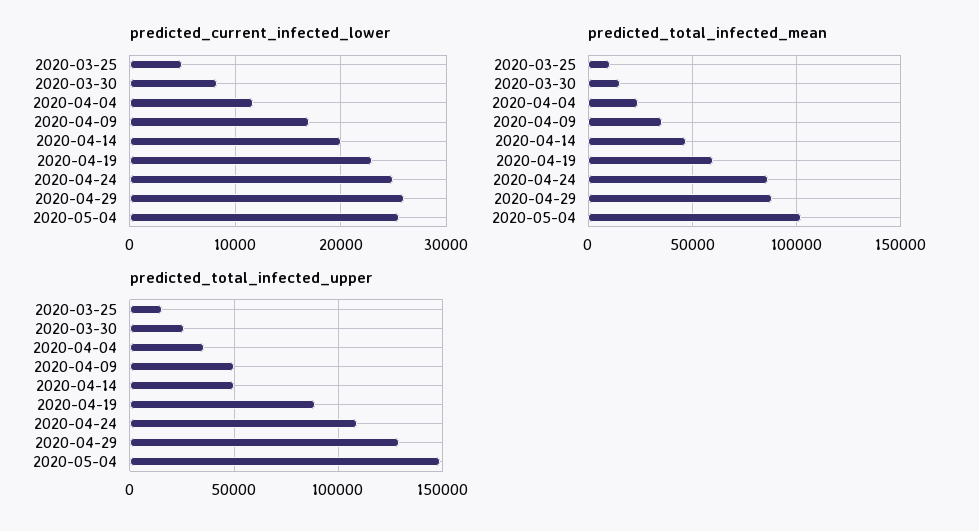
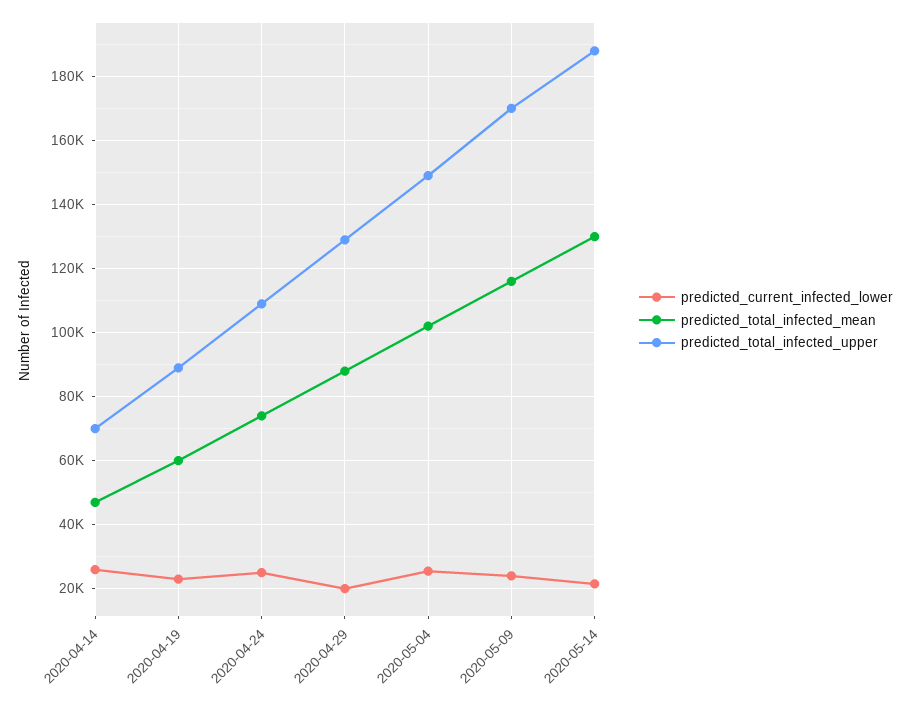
predicted_current_infected_lower, 2020-03-25: 5000 -> none
predicted_current_infected_lower, 2020-03-30: 8000 -> none
predicted_current_infected_lower, 2020-04-04: 12000 -> none
predicted_current_infected_lower, 2020-04-09: 17000 -> none
predicted_current_infected_lower, 2020-04-14: 20000 -> 26000
predicted_current_infected_lower, 2020-04-29: 26000 -> 20000
predicted_total_infected_mean, 2020-03-25: 10000 -> none
predicted_total_infected_mean, 2020-03-30: 15000 -> none
predicted_total_infected_mean, 2020-04-04: 25000 -> none
predicted_total_infected_mean, 2020-04-09: 35000 -> none
predicted_total_infected_mean, 2020-04-24: 85000 -> 74000
predicted_total_infected_upper, 2020-03-25: 15000 -> none
predicted_total_infected_upper, 2020-03-30: 25000 -> none
predicted_total_infected_upper, 2020-04-04: 35000 -> none
predicted_total_infected_upper, 2020-04-09: 50000 -> none
predicted_total_infected_upper, 2020-04-14: 50000 -> 70000
predicted_current_infected_lower, 2020-05-09: none -> 24000
predicted_total_infected_mean, 2020-05-09: none -> 116000
predicted_total_infected_upper, 2020-05-09: none -> 170000
predicted_current_infected_lower, 2020-05-14: none -> 22000
predicted_total_infected_mean, 2020-05-14: none -> 130000
predicted_total_infected_upper, 2020-05-14: none -> 188000

